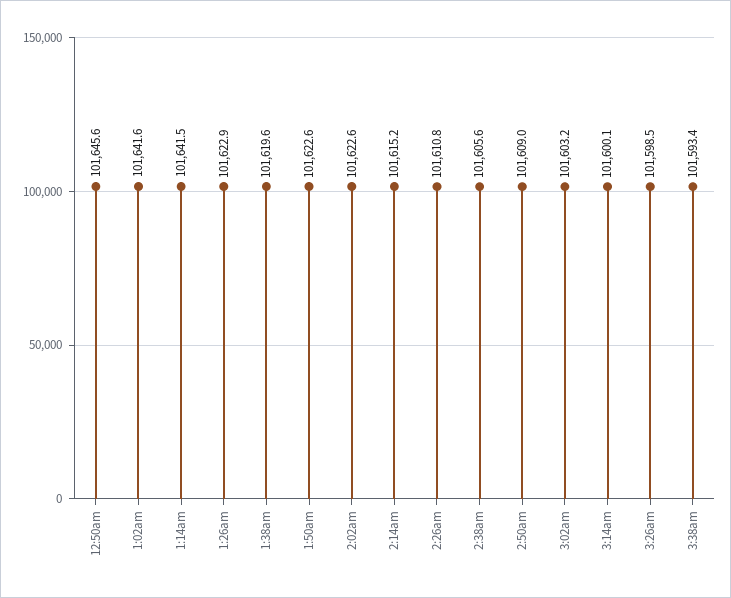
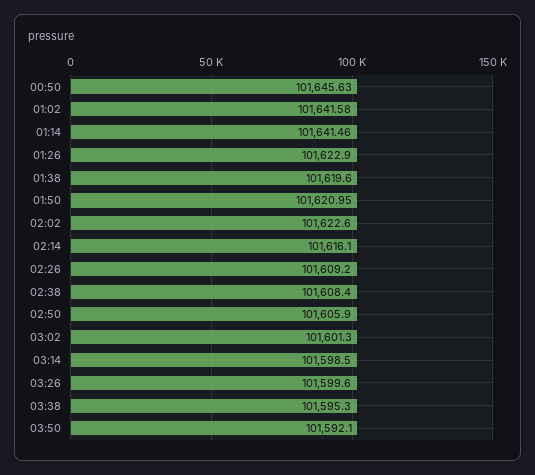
1:50am: 101622.6 -> 101620.95
2:14am: 101615.2 -> 101616.1
2:26am: 101610.8 -> 101609.2
2:38am: 101605.6 -> 101608.4
2:50am: 101609 -> 101605.9
3:02am: 101603.2 -> 101601.3
3:14am: 101600.1 -> 101598.5
3:26am: 101598.5 -> 101599.6
3:38am: 101593.4 -> 101595.3
03:50: none -> 101592.1

